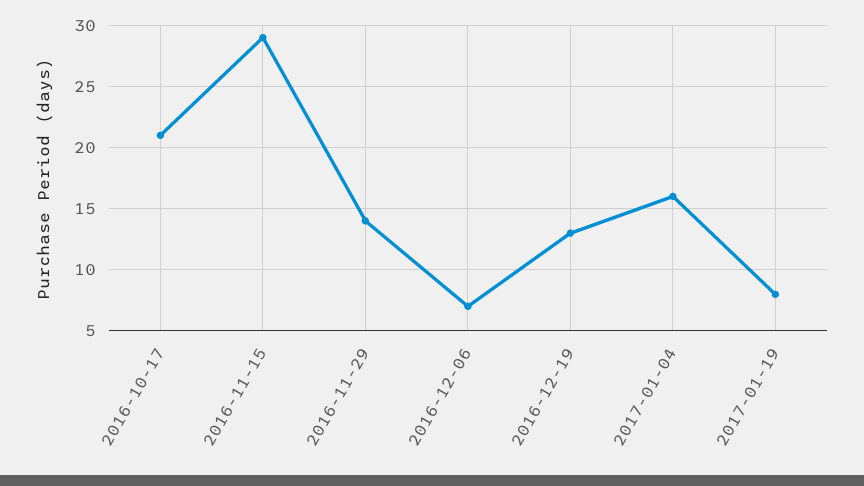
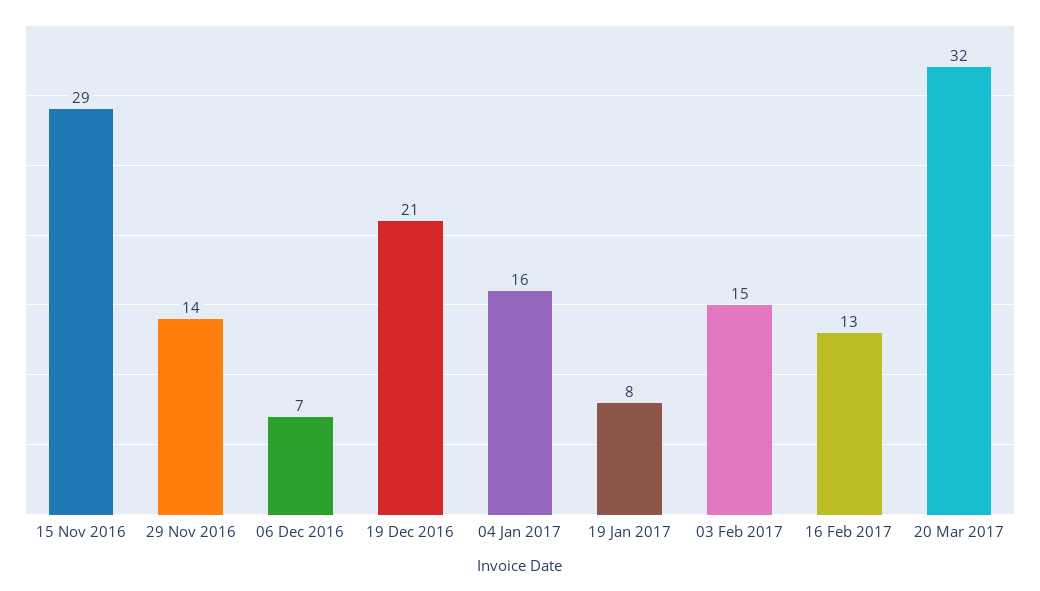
2016-10-17: 21 -> none
2016-12-19: 13 -> 21
03 Feb 2017: none -> 15
16 Feb 2017: none -> 13
20 Mar 2017: none -> 32

